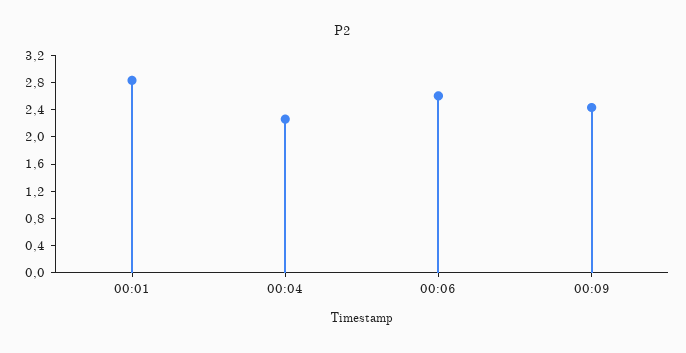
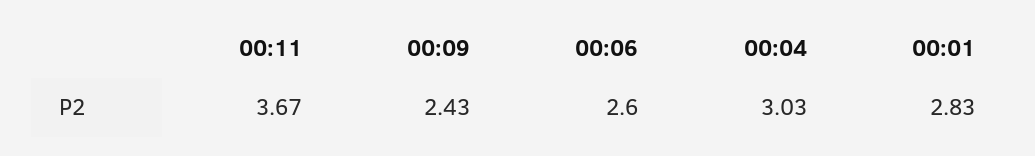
00:04: 2.2 -> 3.03
00:11: none -> 3.67

